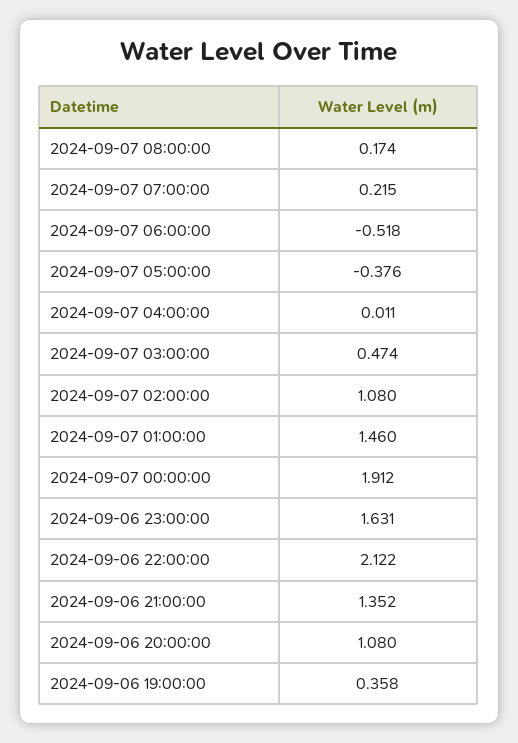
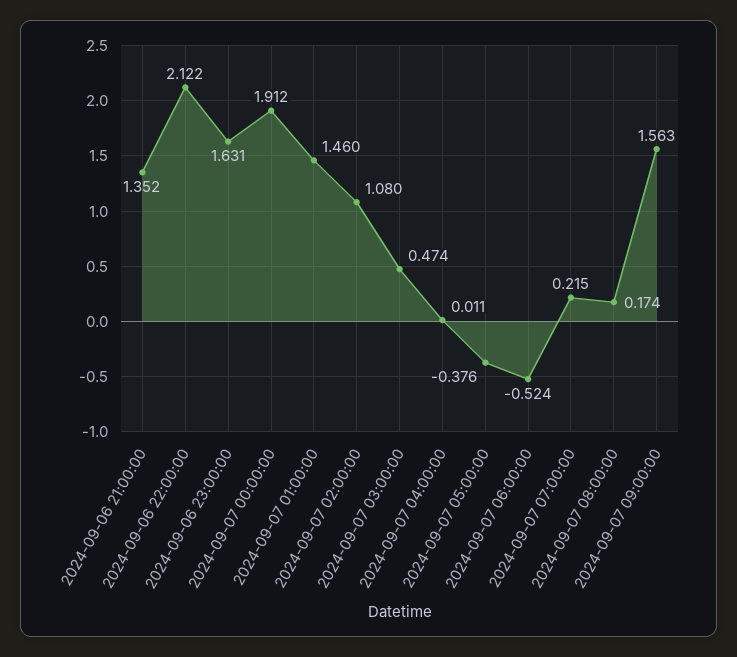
2024-09-07 06:00:00: -0.518 -> -0.524
2024-09-06 20:00:00: 1.08 -> none
2024-09-06 19:00:00: 0.358 -> none
2024-09-07 09:00:00: none -> 1.563

